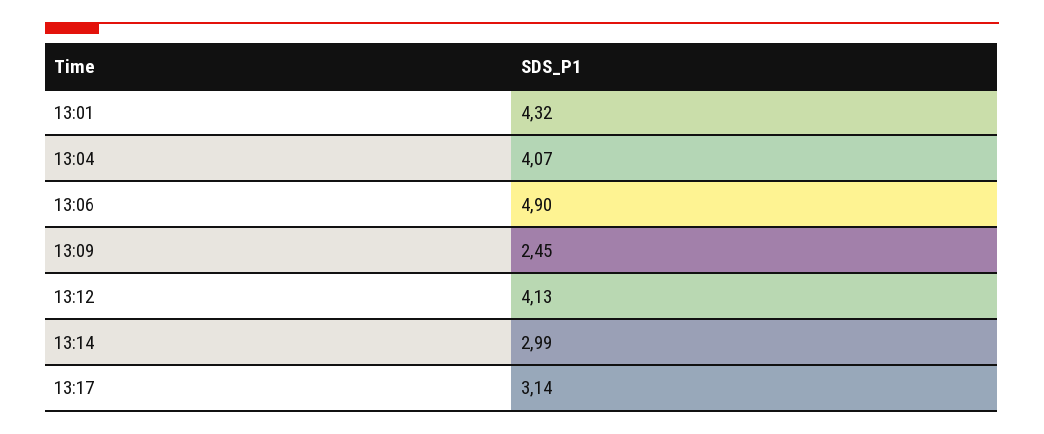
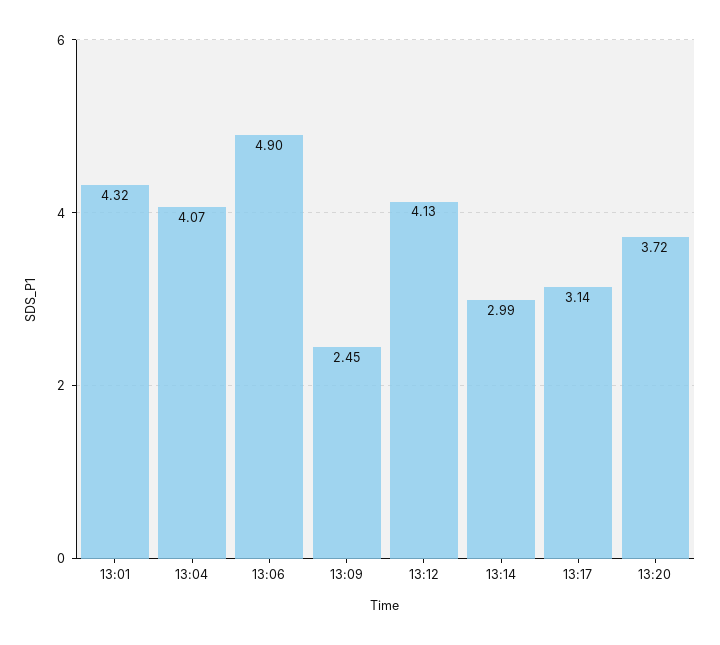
13:20: none -> 3.72

